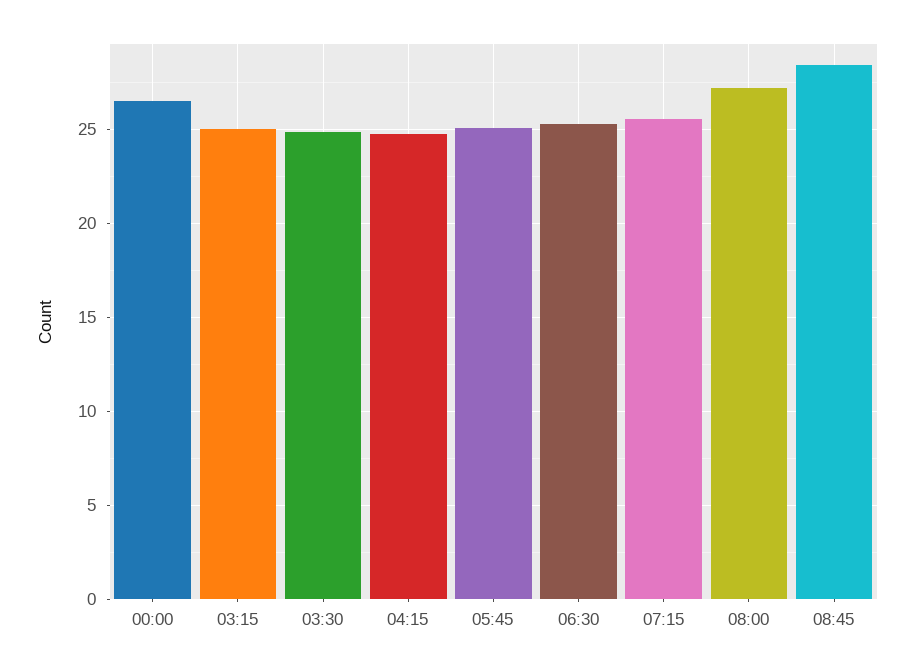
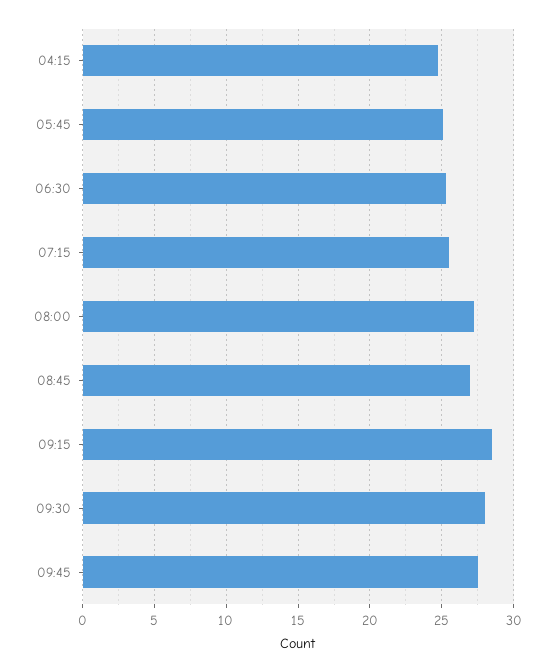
00:00: 26.5 -> none
03:15: 25 -> none
03:30: 25 -> none
08:45: 28.5 -> 27
09:15: none -> 28.5
09:30: none -> 28
09:45: none -> 27.5

